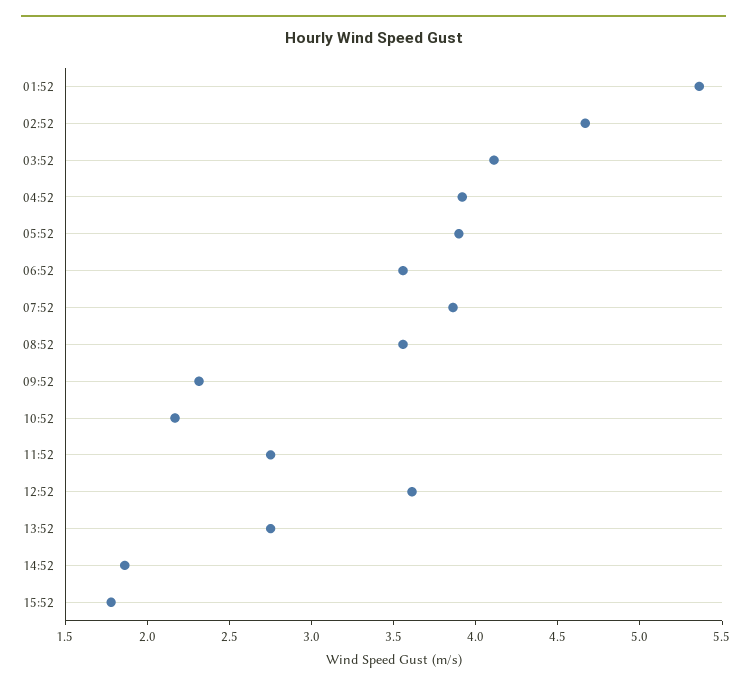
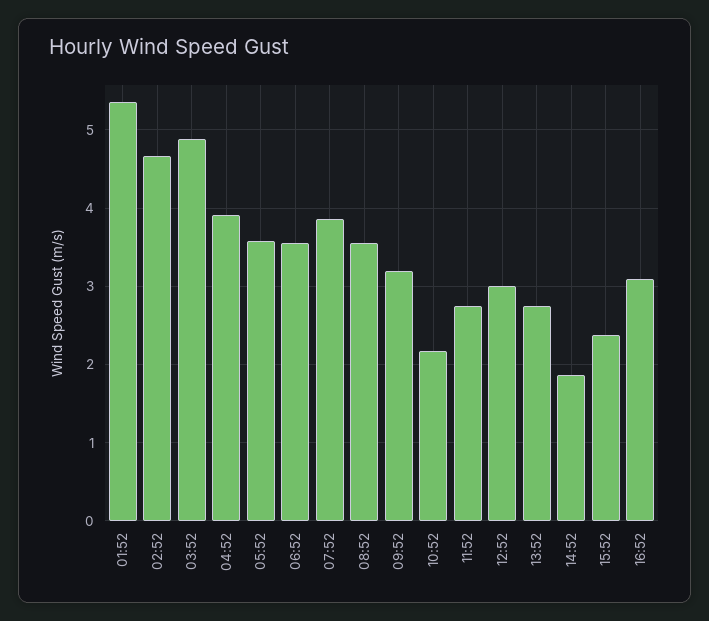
03:52: 4.1 -> 4.9
05:52: 3.9 -> 3.6
09:52: 2.3 -> 3.2
12:52: 3.6 -> 3
15:52: 1.8 -> 2.4
16:52: none -> 3.1

